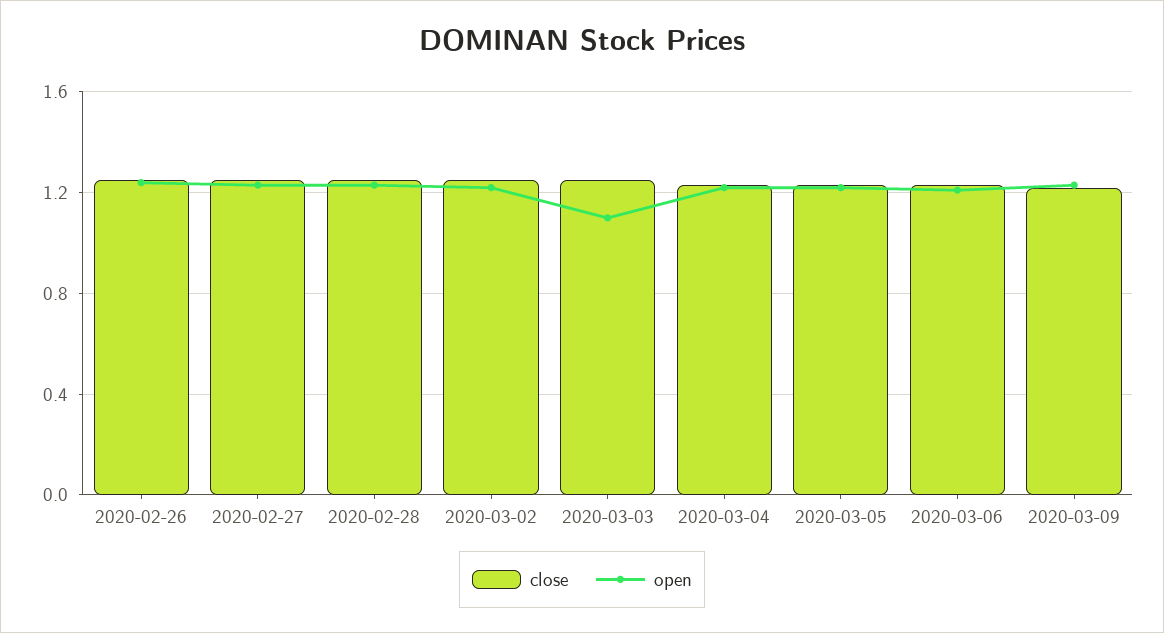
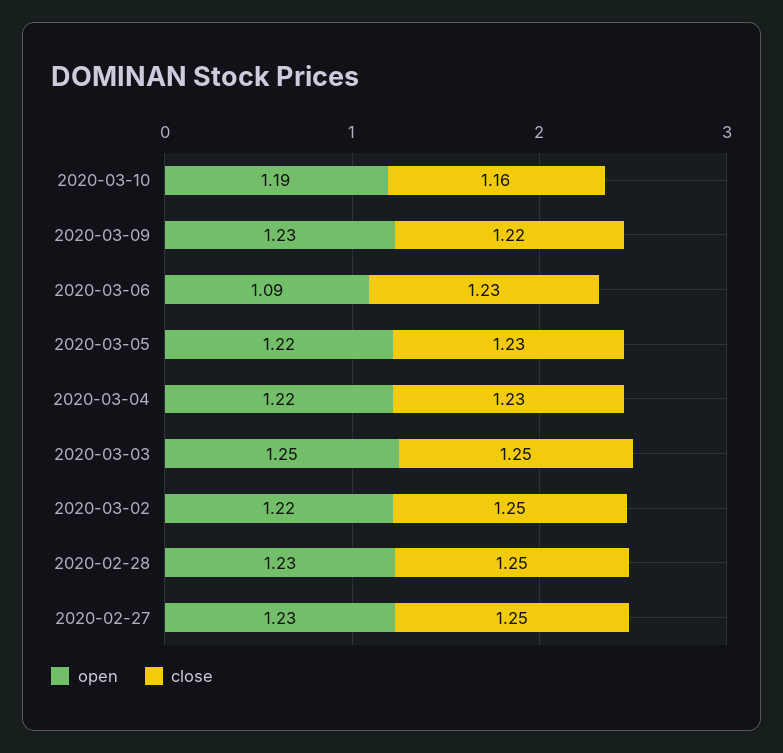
close, 2020-02-26: 1.25 -> none
open, 2020-02-26: 1.25 -> none
open, 2020-03-03: 1.1 -> 1.25
open, 2020-03-06: 1.2 -> 1.09
open, 2020-03-10: none -> 1.19
close, 2020-03-10: none -> 1.16

